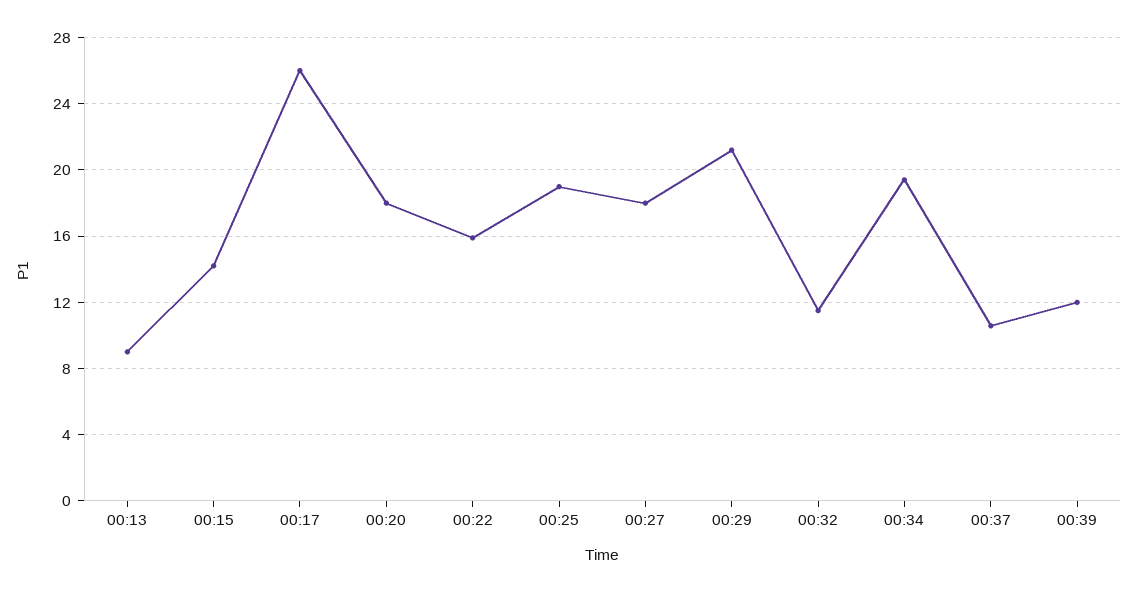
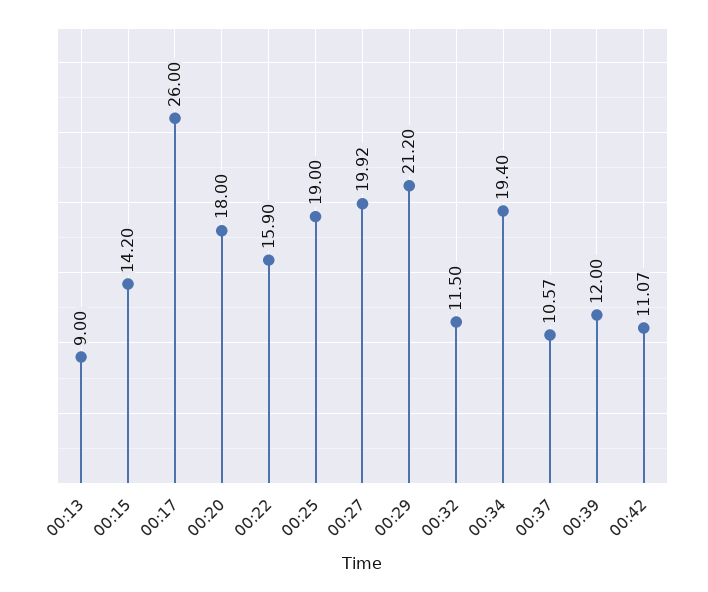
00:27: 18 -> 19.92
00:42: none -> 11.07

